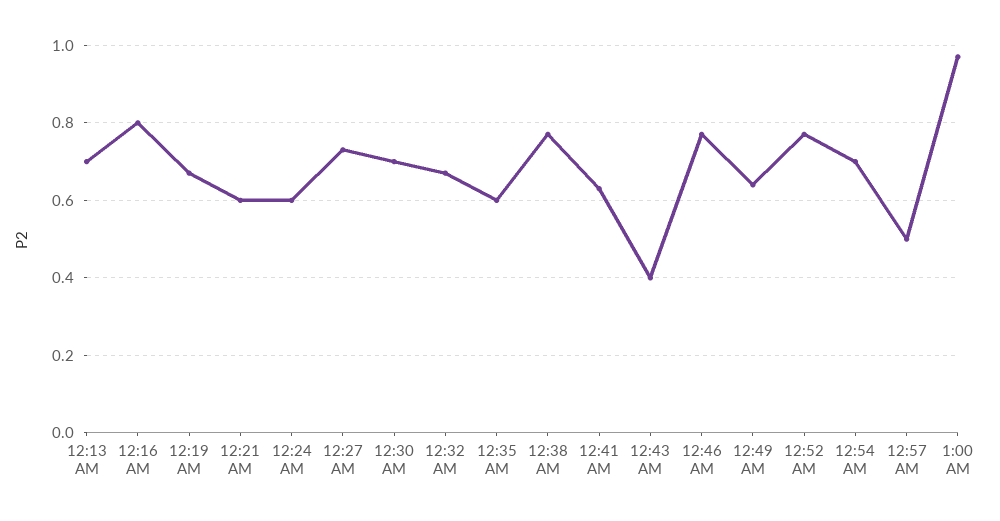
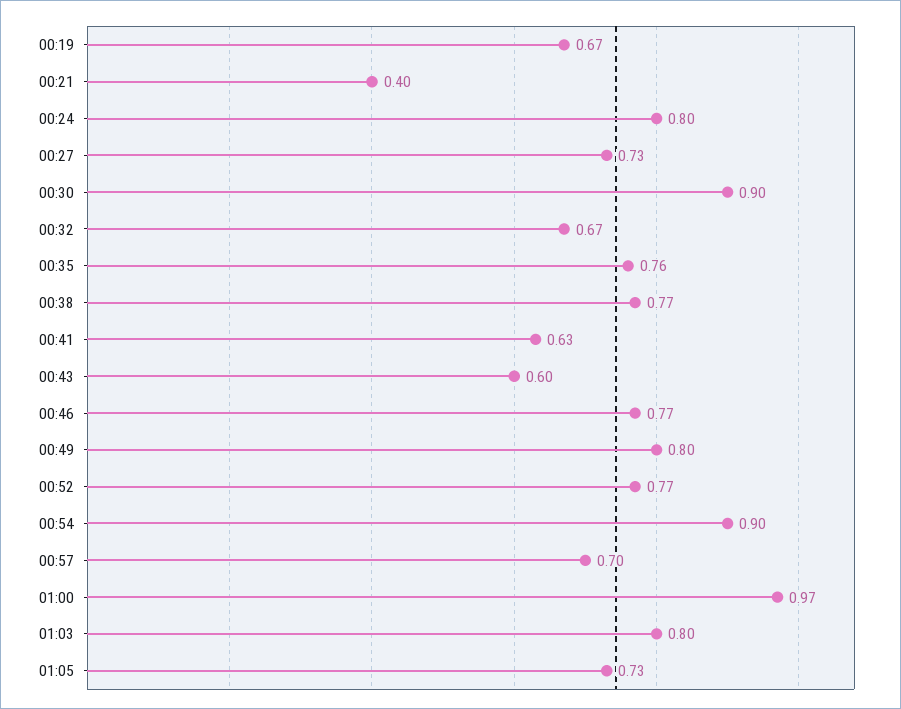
12:13 AM: 0.7 -> none
12:16 AM: 0.8 -> none
12:21 AM: 0.6 -> 0.4
12:24 AM: 0.6 -> 0.8
12:30 AM: 0.7 -> 0.9
12:35 AM: 0.6 -> 0.76
12:43 AM: 0.4 -> 0.6
12:49 AM: 0.65 -> 0.8
12:54 AM: 0.7 -> 0.9
12:57 AM: 0.5 -> 0.7
01:03: none -> 0.8
01:05: none -> 0.73

